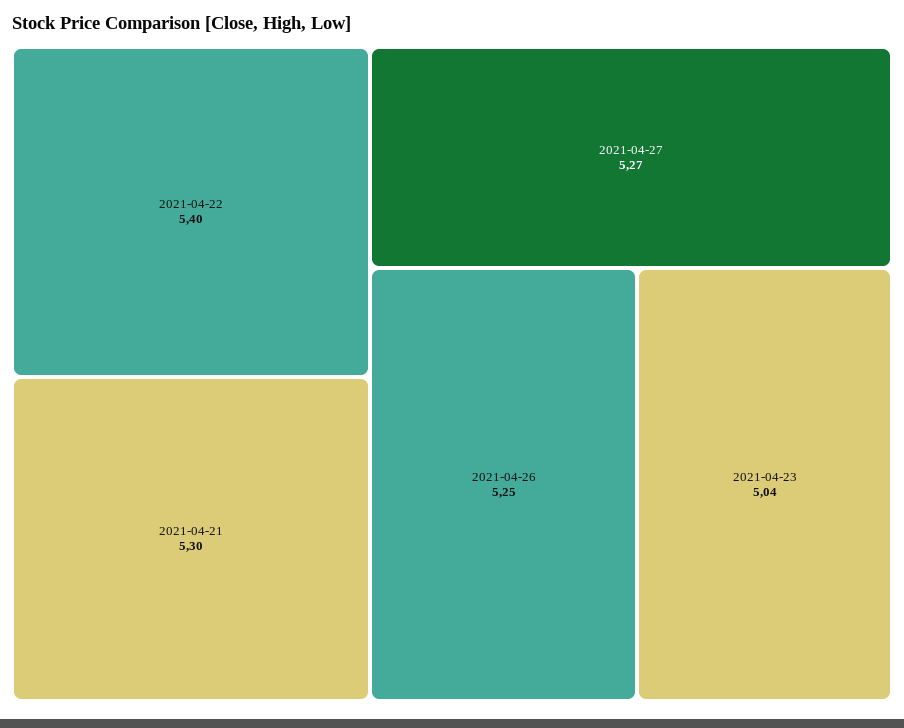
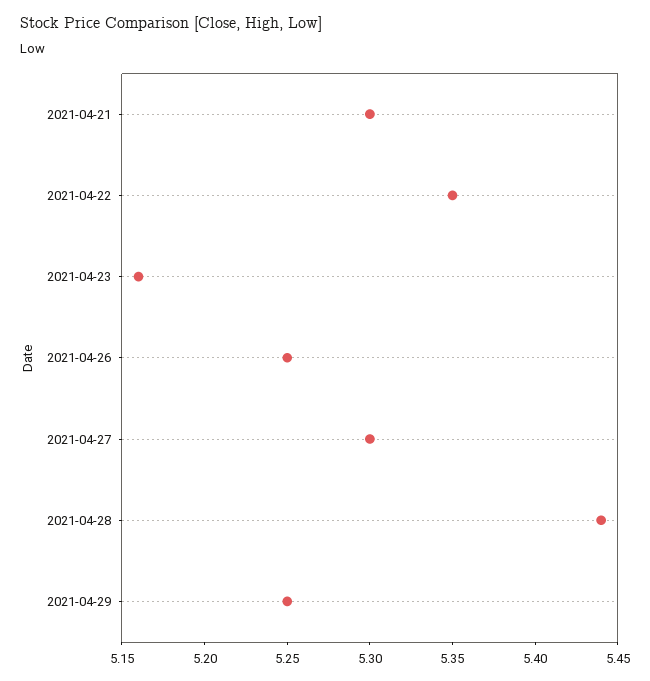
2021-04-22: 5.4 -> 5.35
2021-04-27: 5.27 -> 5.3
2021-04-23: 5.04 -> 5.16
2021-04-28: none -> 5.44
2021-04-29: none -> 5.25

